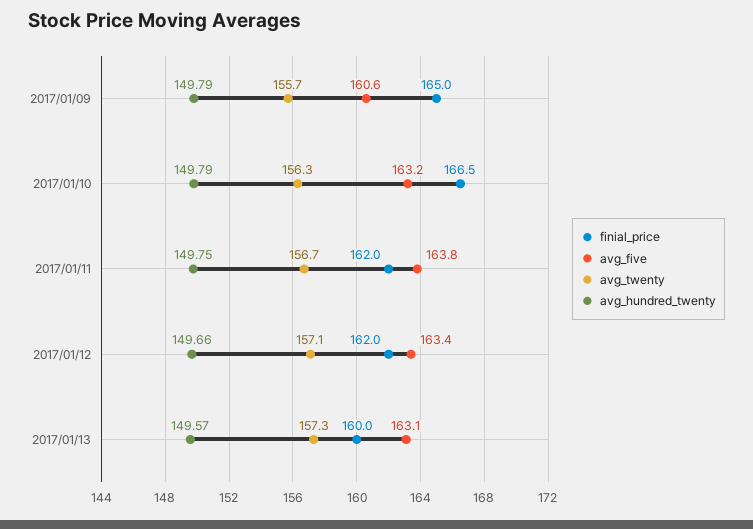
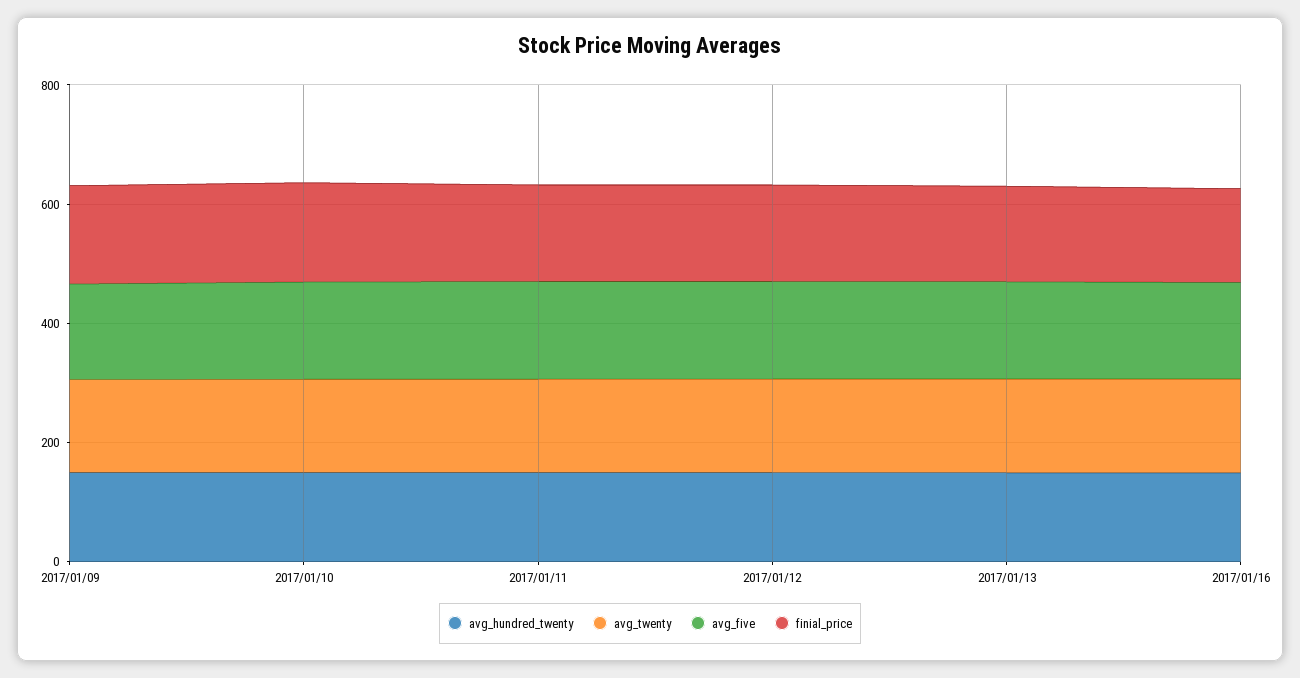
avg_hundred_twenty, 2017/01/16: none -> 150
avg_twenty, 2017/01/16: none -> 150
avg_five, 2017/01/16: none -> 150
finial_price, 2017/01/16: none -> 150

